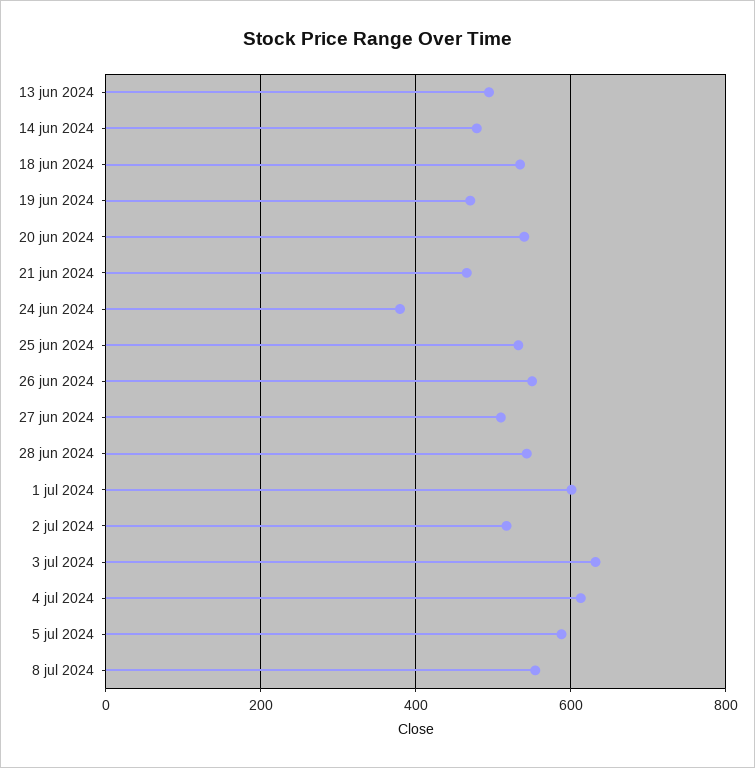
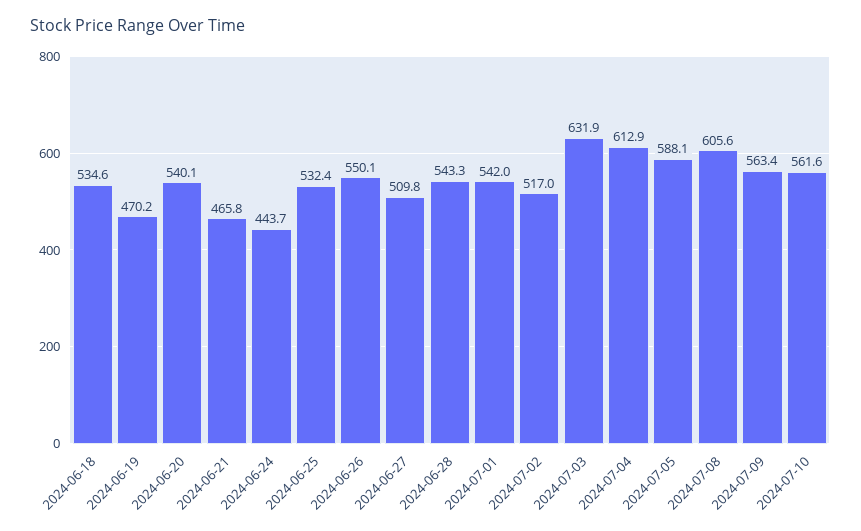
13 jun 2024: 500 -> none
14 jun 2024: 480 -> none
24 jun 2024: 380 -> 443.7
1 jul 2024: 600 -> 542
8 jul 2024: 560 -> 605.6
2024-07-09: none -> 563.4
2024-07-10: none -> 561.6

